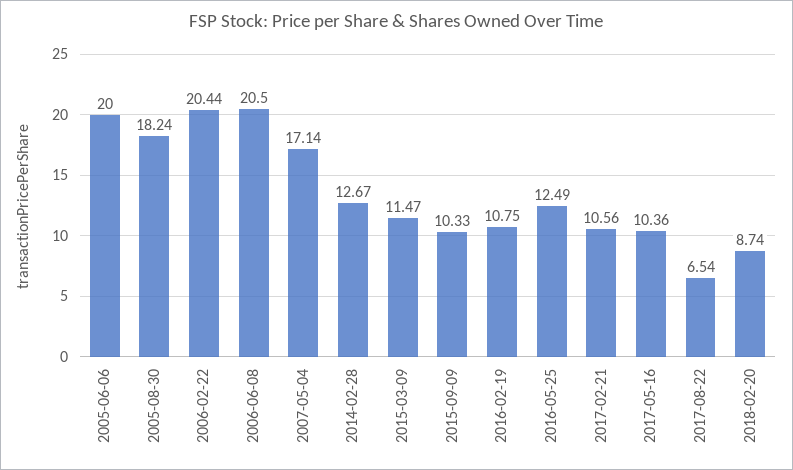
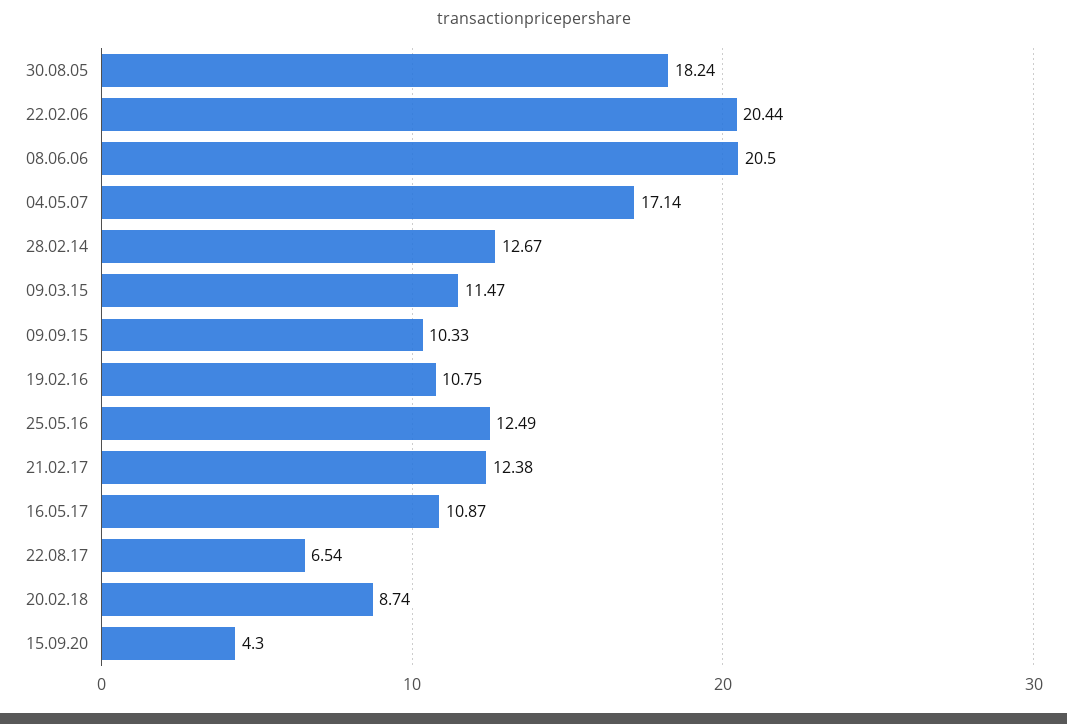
2005-06-06: 20 -> none
2017-02-21: 10.56 -> 12.38
2017-05-16: 10.36 -> 10.87
15.09.20: none -> 4.3

